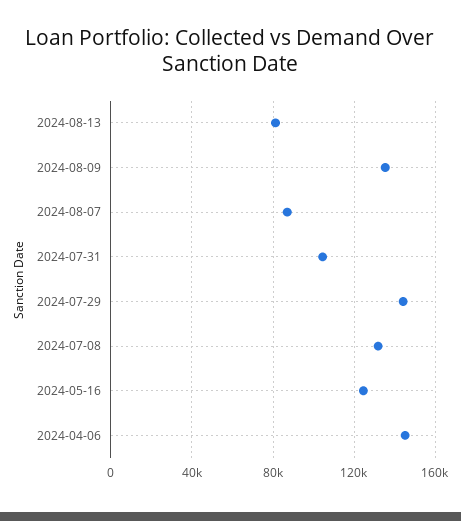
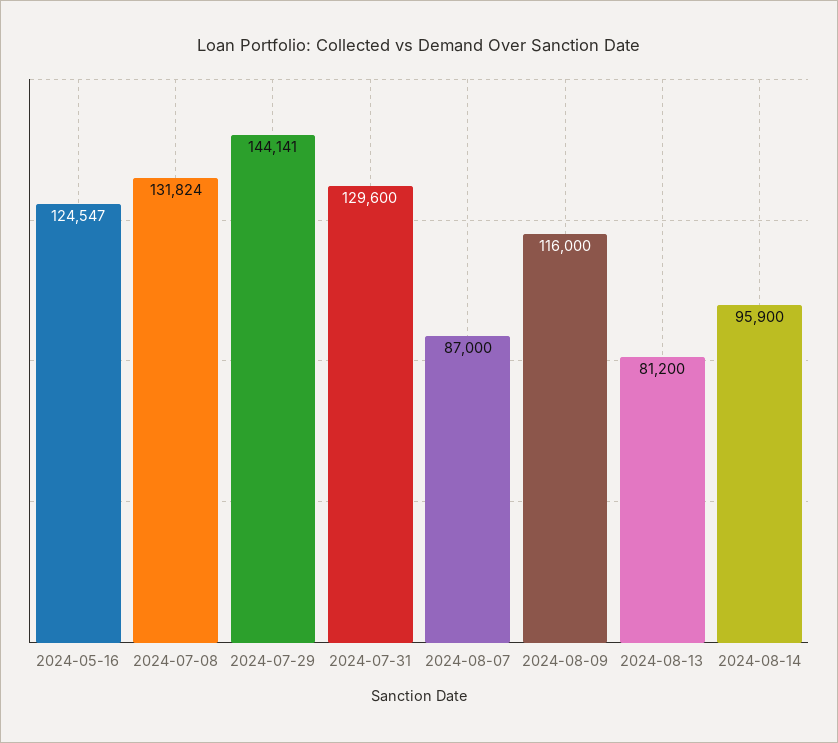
2024-08-09: 135000 -> 116000
2024-07-31: 105000 -> 129600
2024-04-06: 145000 -> none
2024-08-14: none -> 95900

